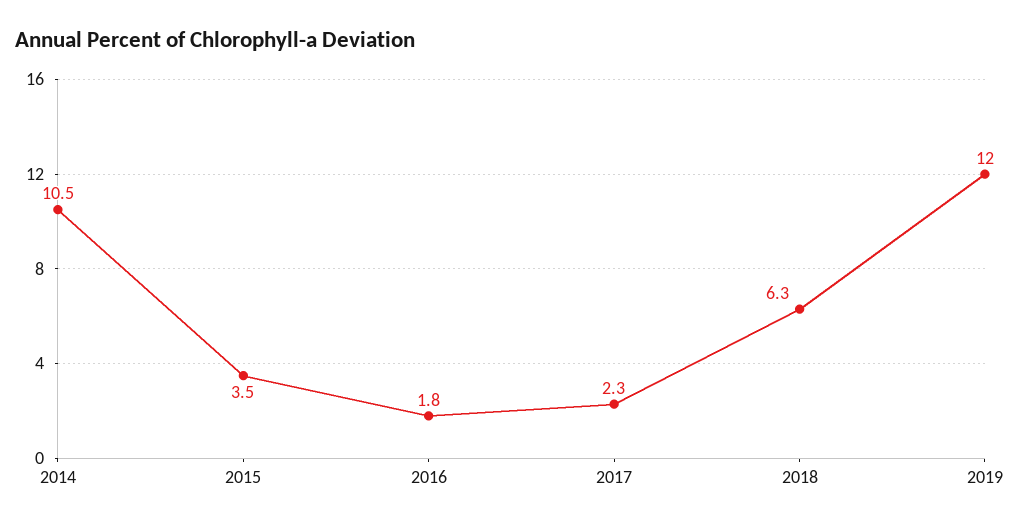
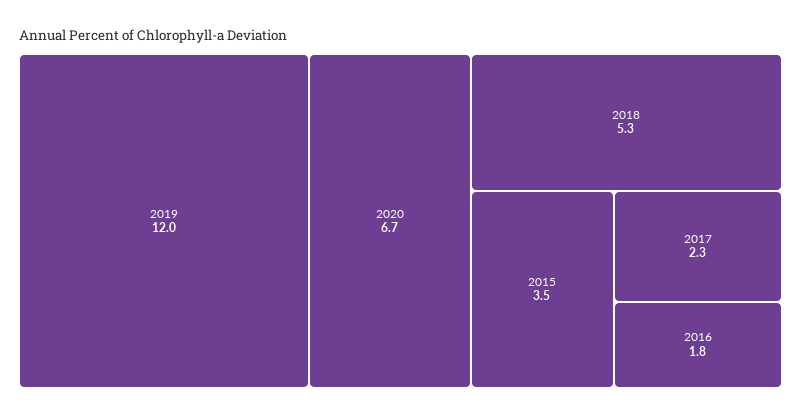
2014: 10.5 -> none
2018: 6.3 -> 5.3
2020: none -> 6.7

